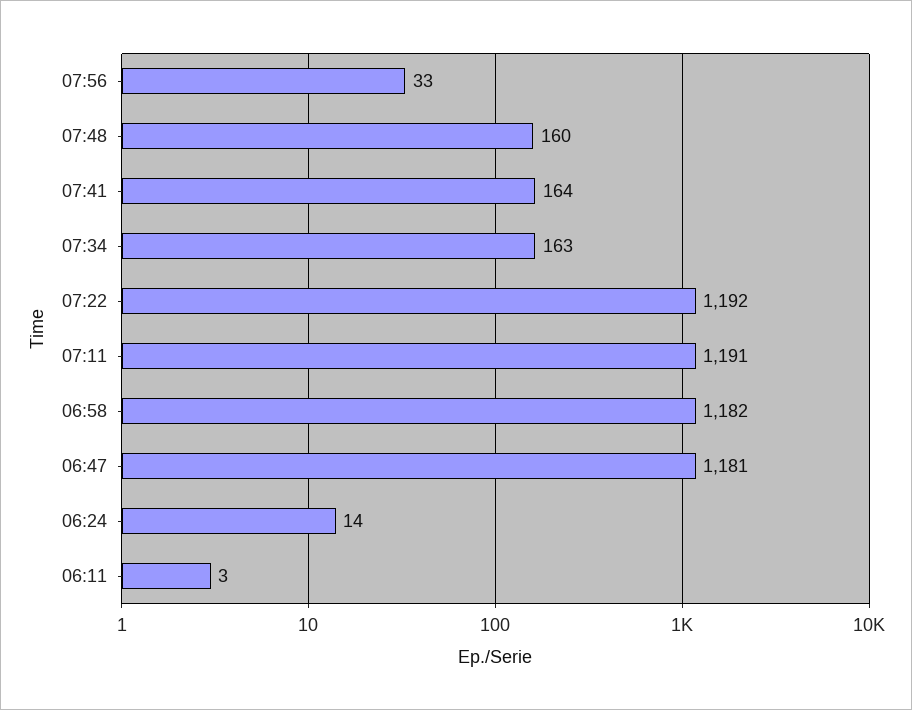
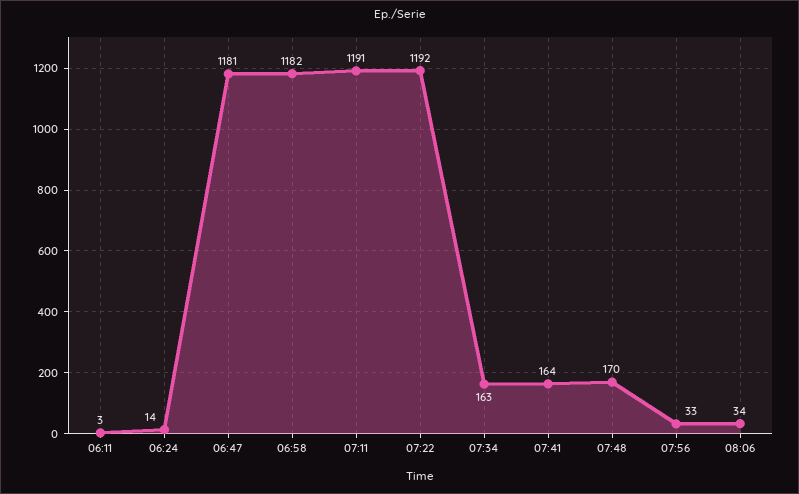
07:48: 160 -> 170
08:06: none -> 34

